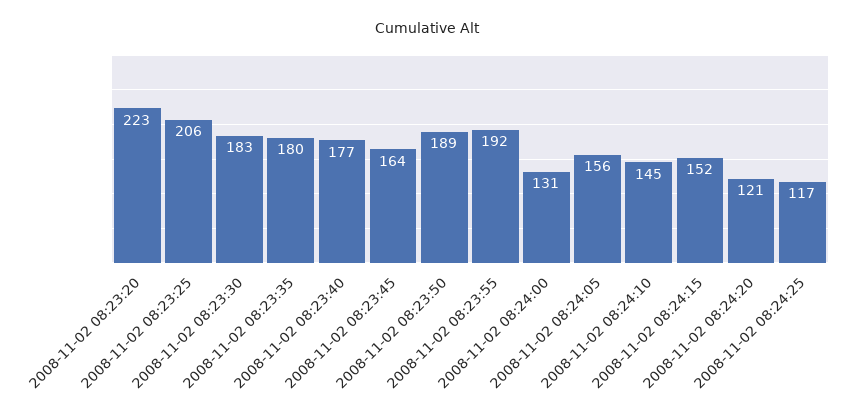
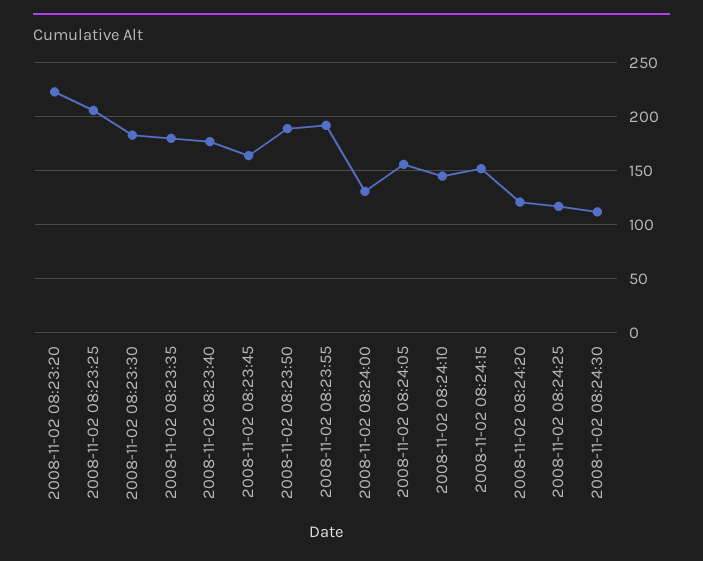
2008-11-02 08:24:30: none -> 110

